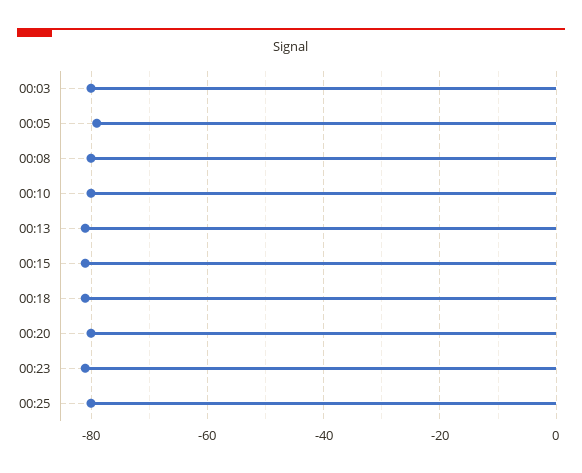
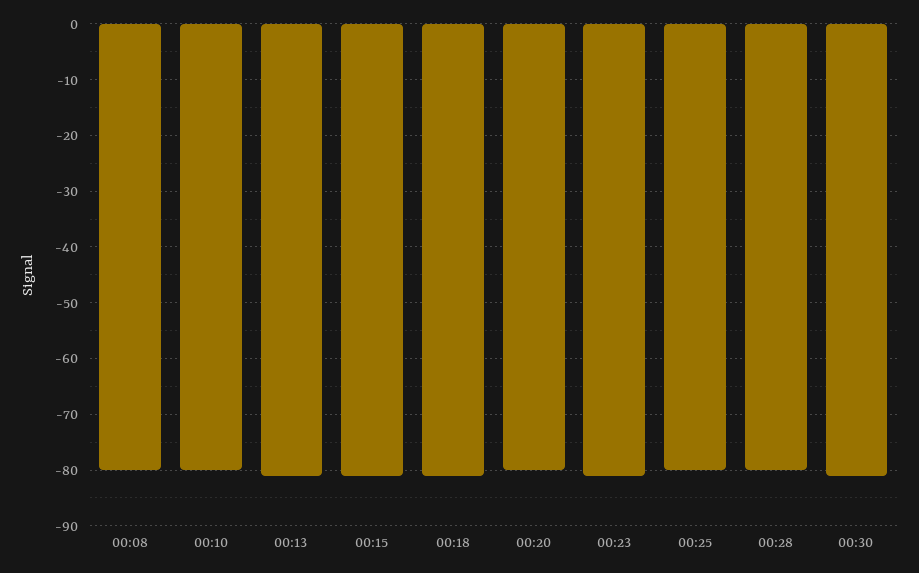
00:03: -80 -> none
00:05: -80 -> none
00:28: none -> -80
00:30: none -> -80

